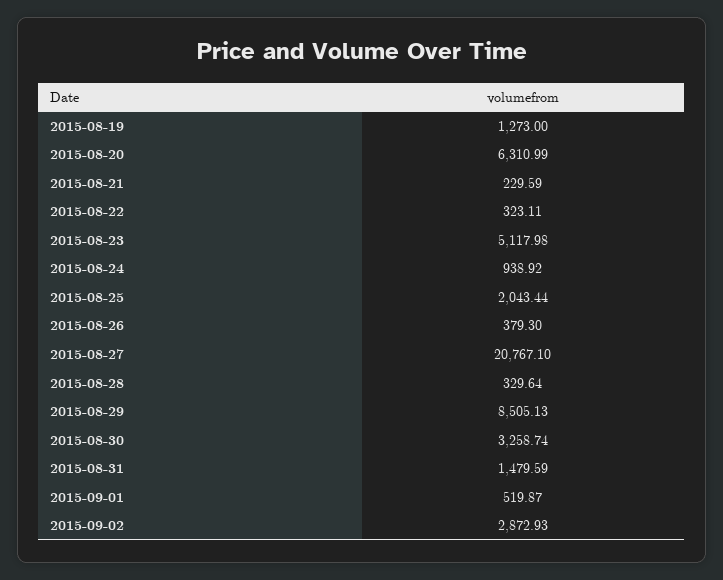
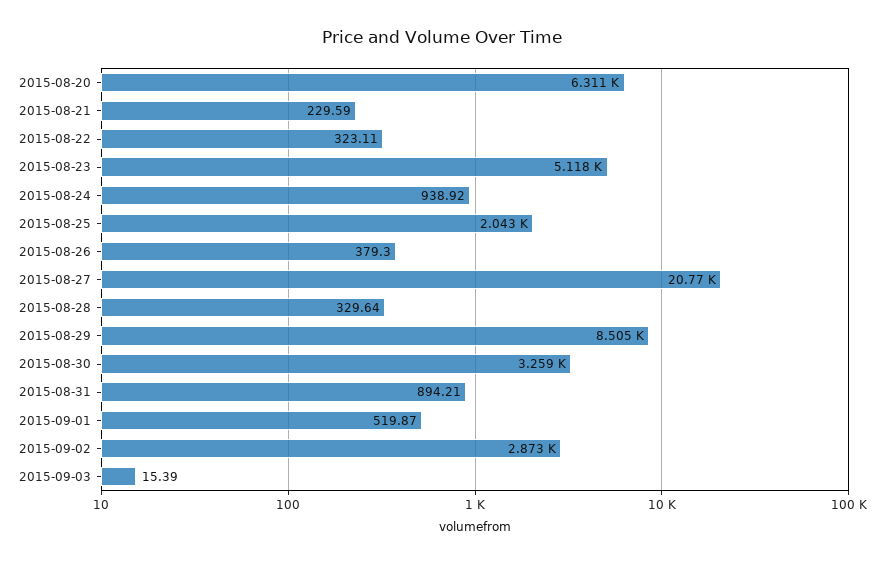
2015-08-19: 1273 -> none
2015-08-31: 1479.59 -> 894.21
2015-09-03: none -> 15.39

